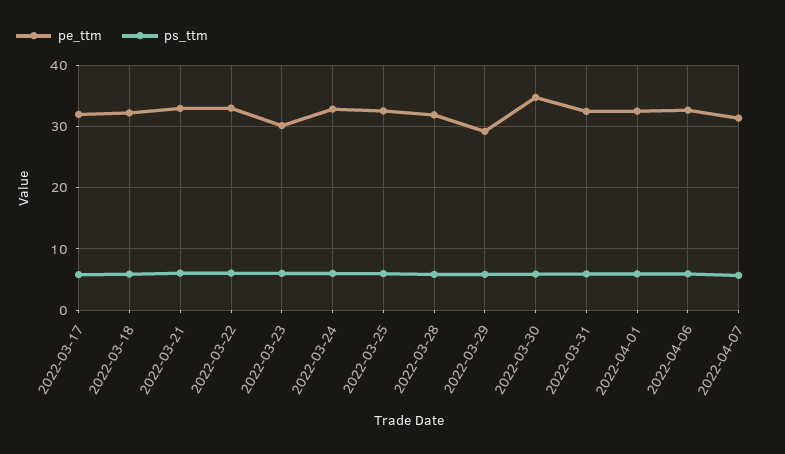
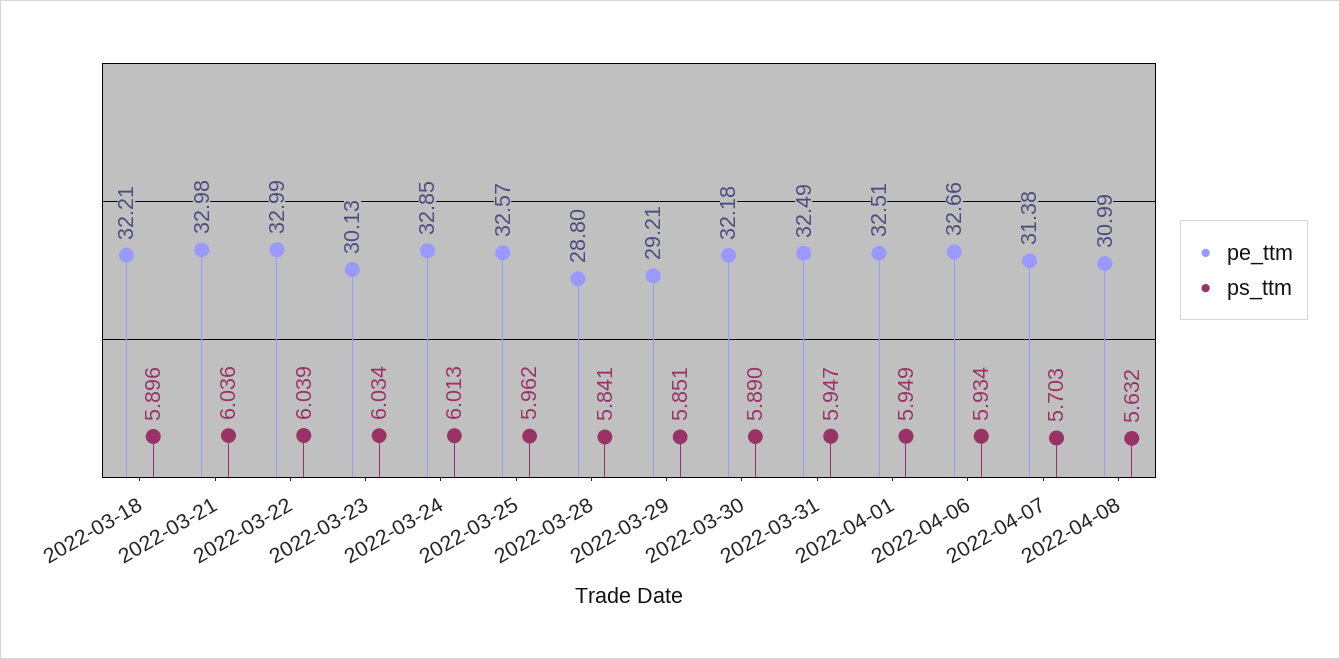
pe_ttm, 2022-03-17: 32 -> none
ps_ttm, 2022-03-17: 6 -> none
pe_ttm, 2022-03-28: 32 -> 28.8
pe_ttm, 2022-03-30: 35 -> 32.18
pe_ttm, 2022-04-08: none -> 30.99
ps_ttm, 2022-04-08: none -> 5.632

